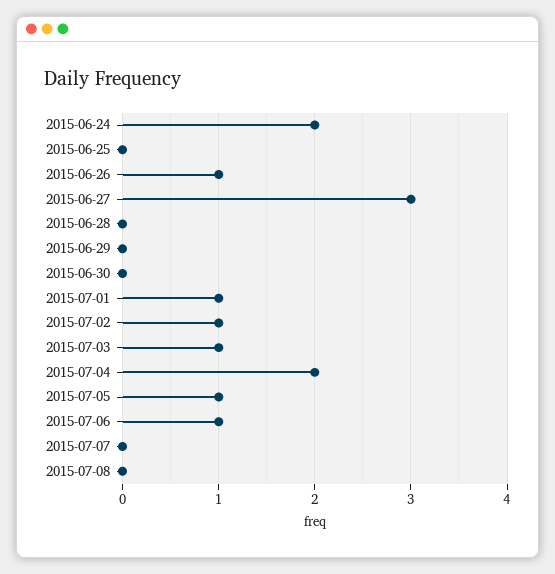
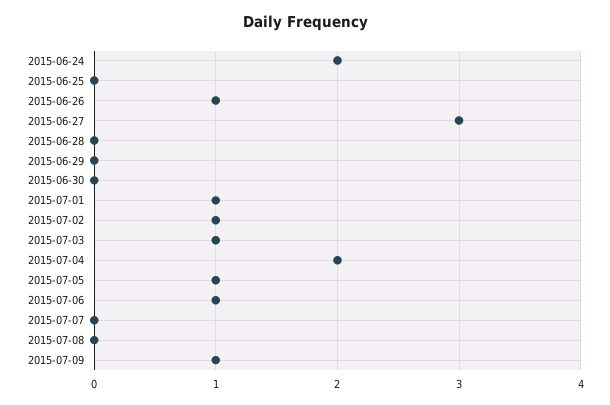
2015-07-09: none -> 1

